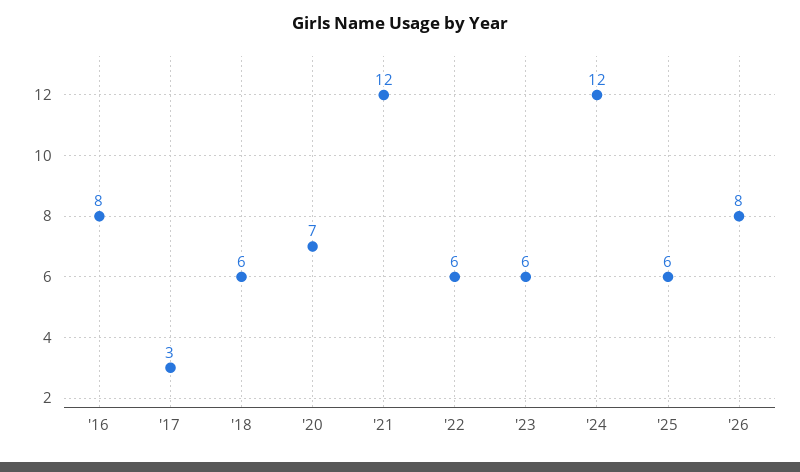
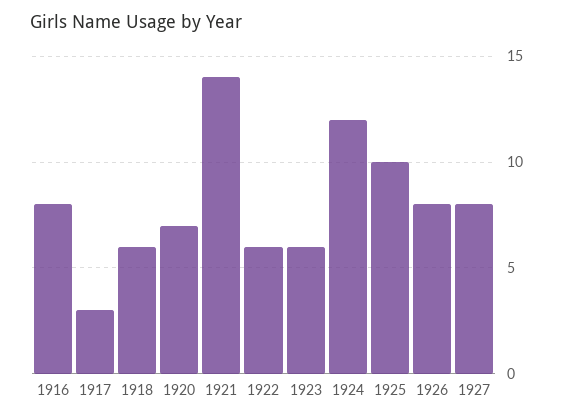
'21: 12 -> 14
'25: 6 -> 10
1927: none -> 8

